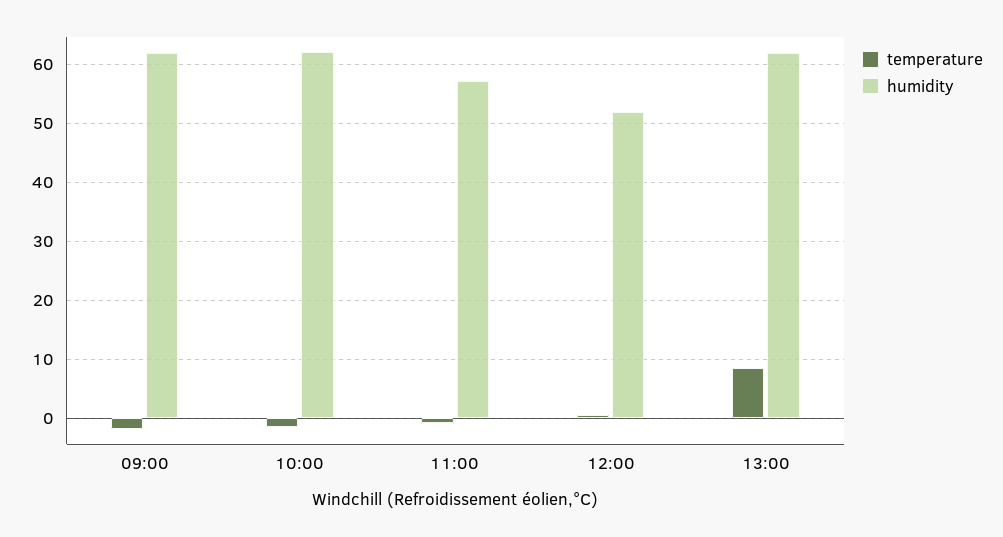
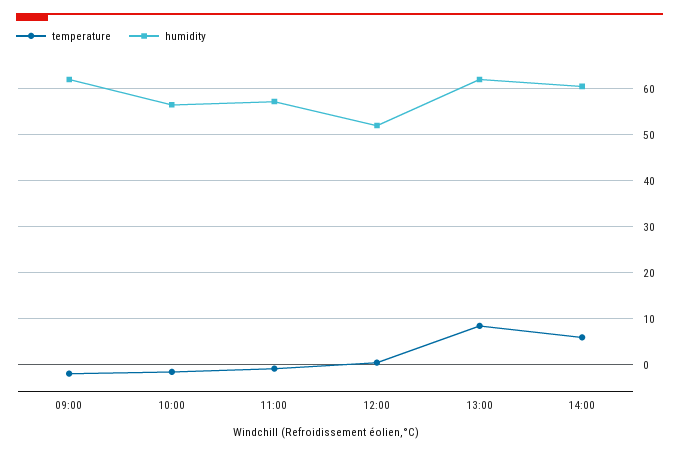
humidity, 10:00: 62 -> 56
temperature, 14:00: none -> 6
humidity, 14:00: none -> 60

